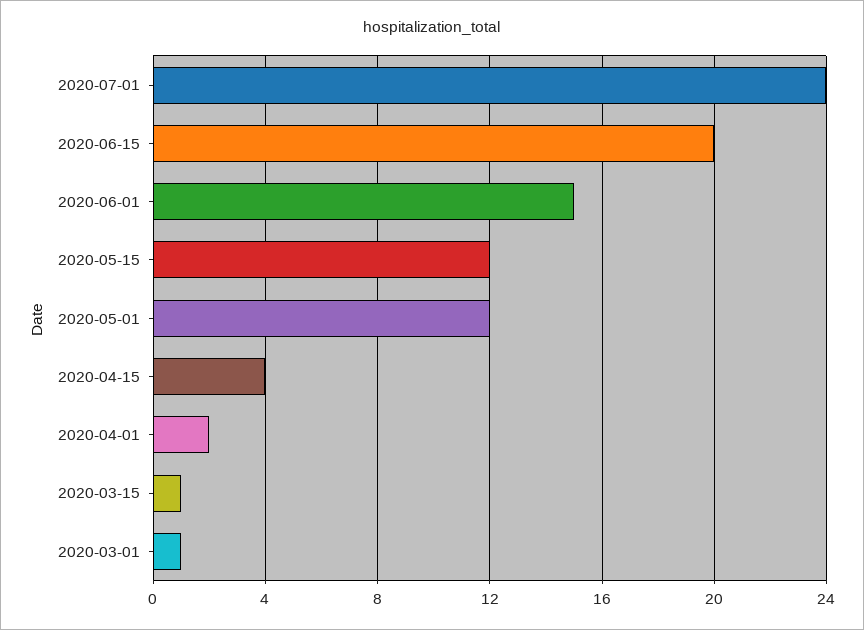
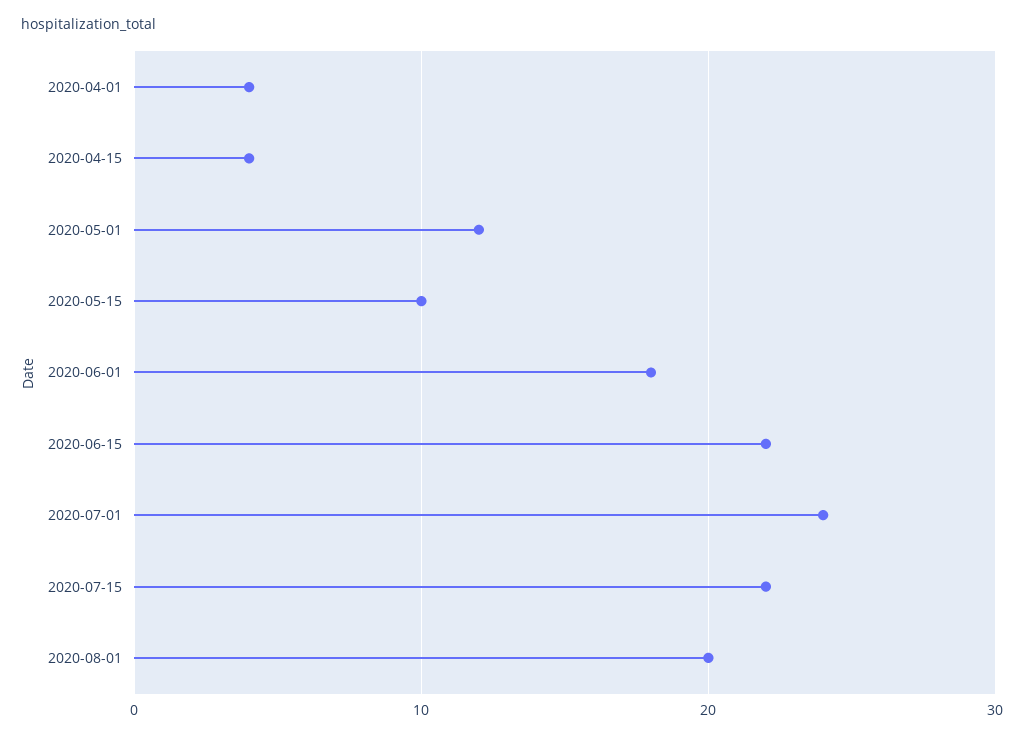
2020-06-15: 20 -> 22
2020-06-01: 15 -> 18
2020-05-15: 12 -> 10
2020-04-01: 2 -> 4
2020-03-15: 1 -> none
2020-03-01: 1 -> none
2020-07-15: none -> 22
2020-08-01: none -> 20

